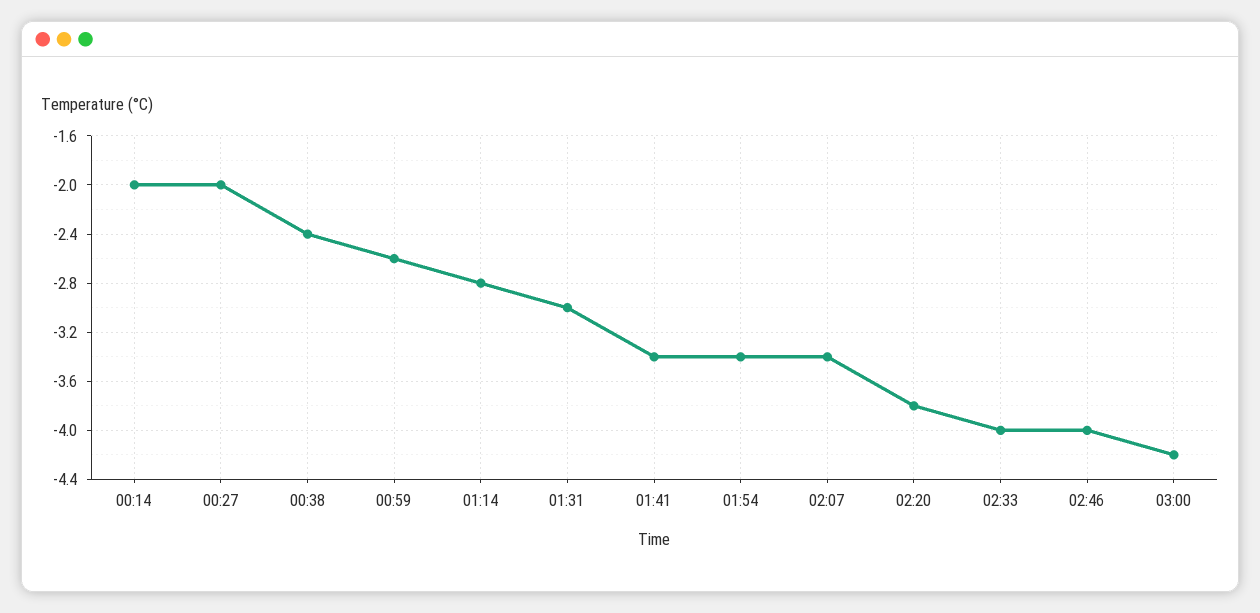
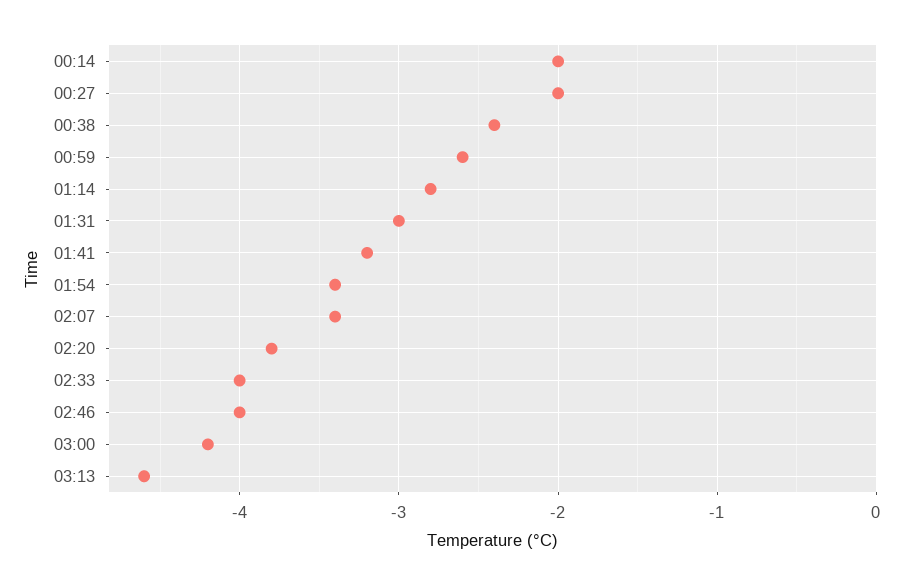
01:41: -3.4 -> -3.2
03:13: none -> -4.6

